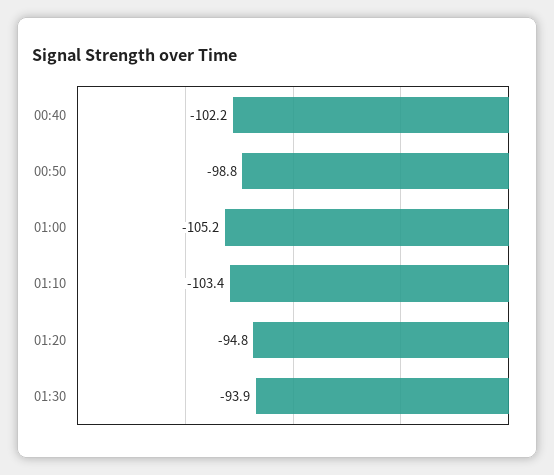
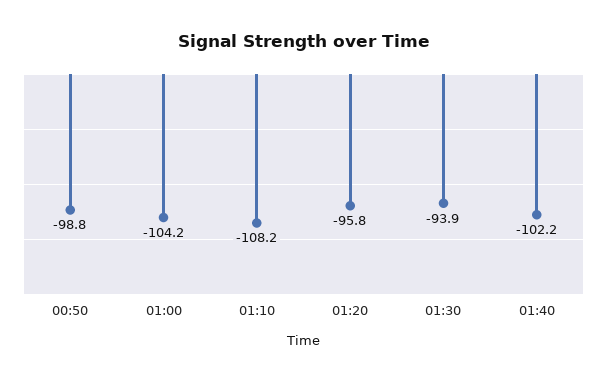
00:40: -102.2 -> none
01:00: -105.2 -> -104.2
01:10: -103.4 -> -108.2
01:20: -94.8 -> -95.8
01:40: none -> -102.2

